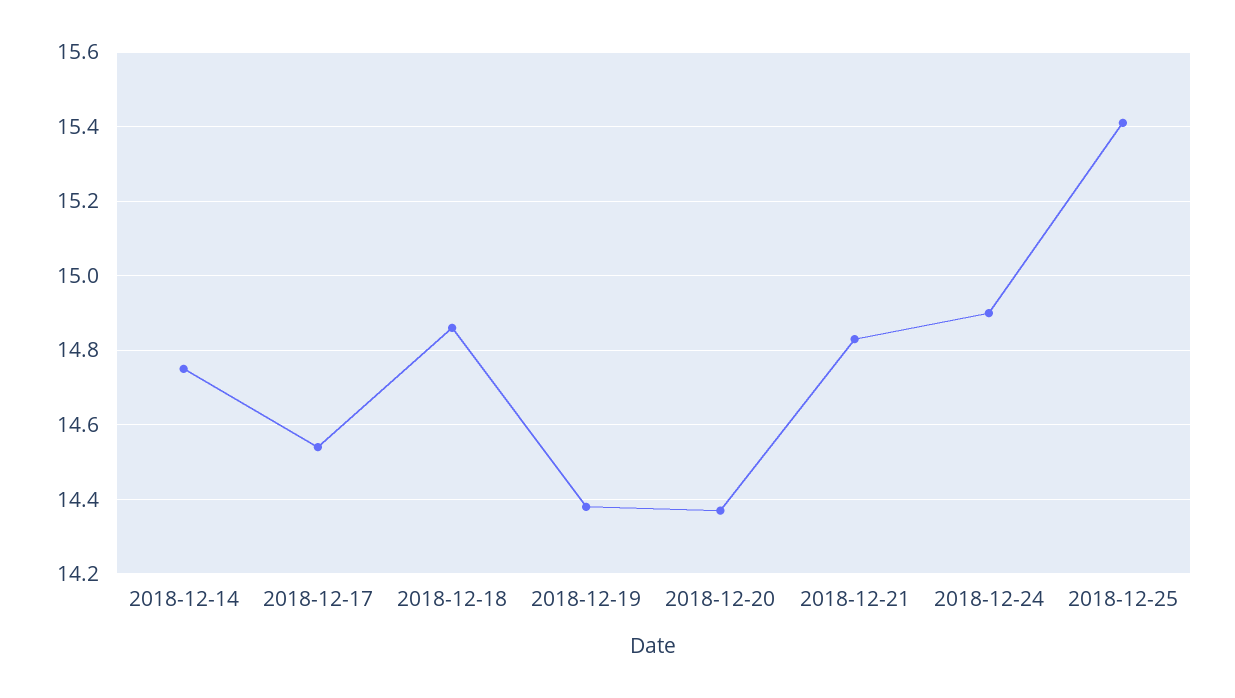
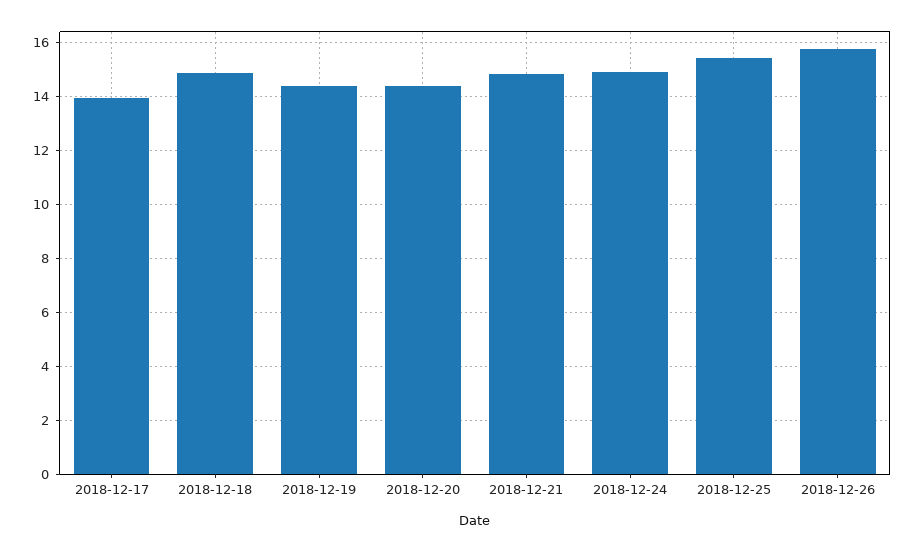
2018-12-14: 14.75 -> none
2018-12-17: 14.55 -> 14
2018-12-26: none -> 15.75

